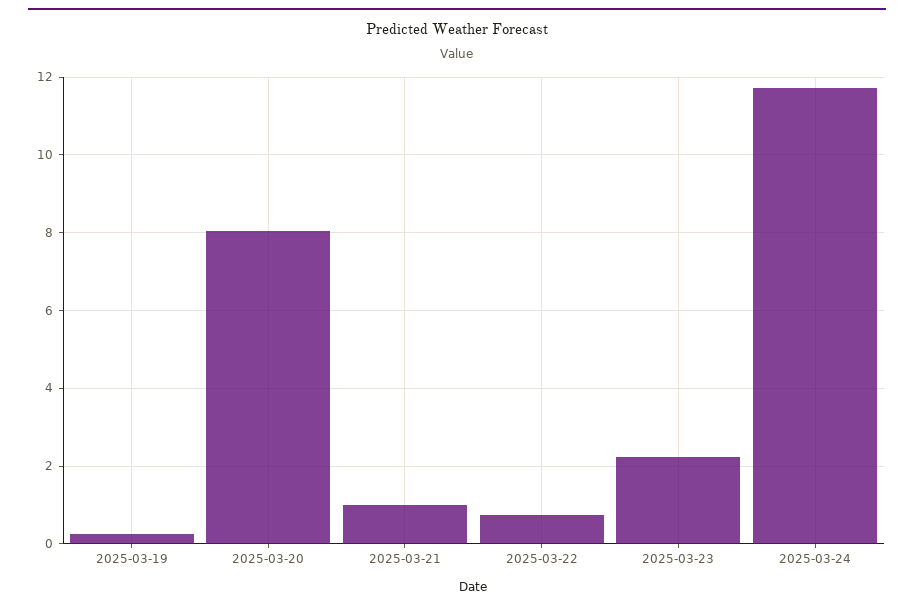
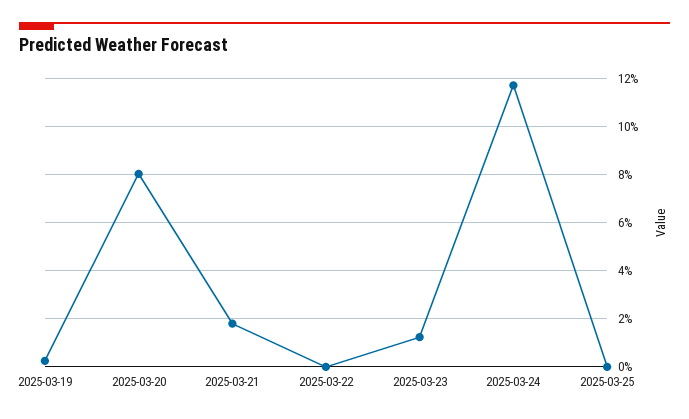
2025-03-21: 1 -> 1.75
2025-03-22: 0.8 -> 0
2025-03-23: 2.2 -> 1.25
2025-03-25: none -> 0

